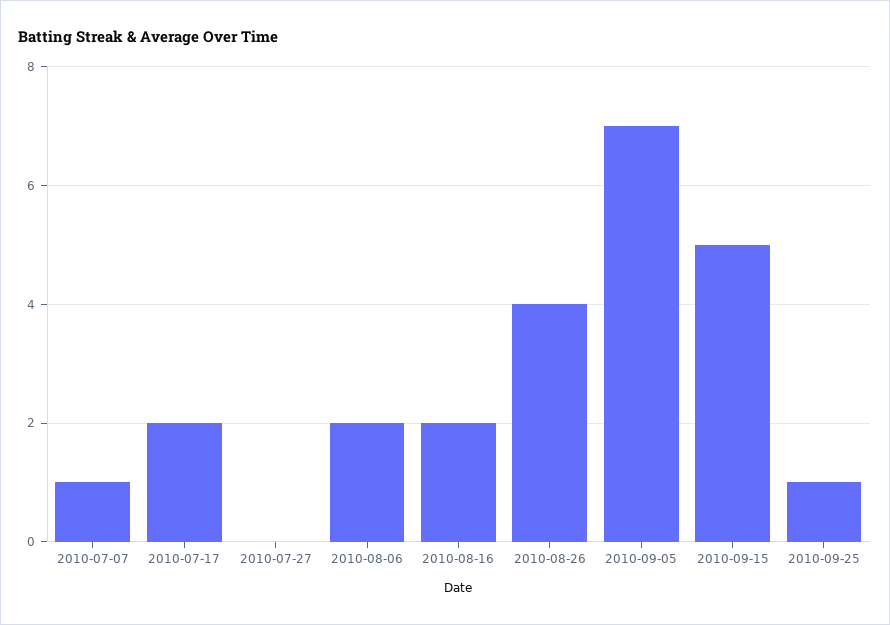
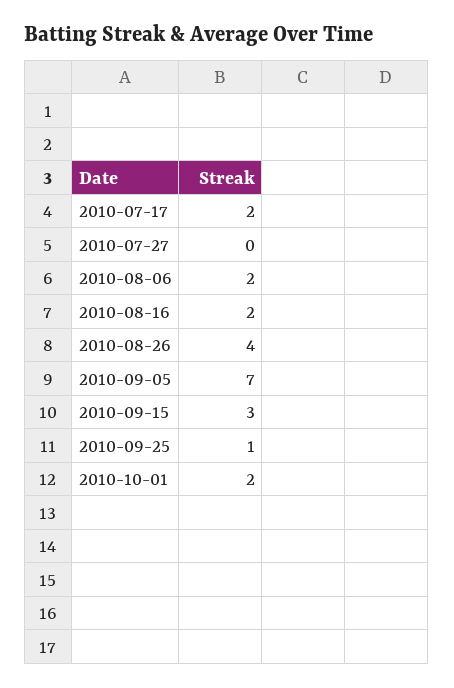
2010-07-07: 1 -> none
2010-09-15: 5 -> 3
2010-10-01: none -> 2

